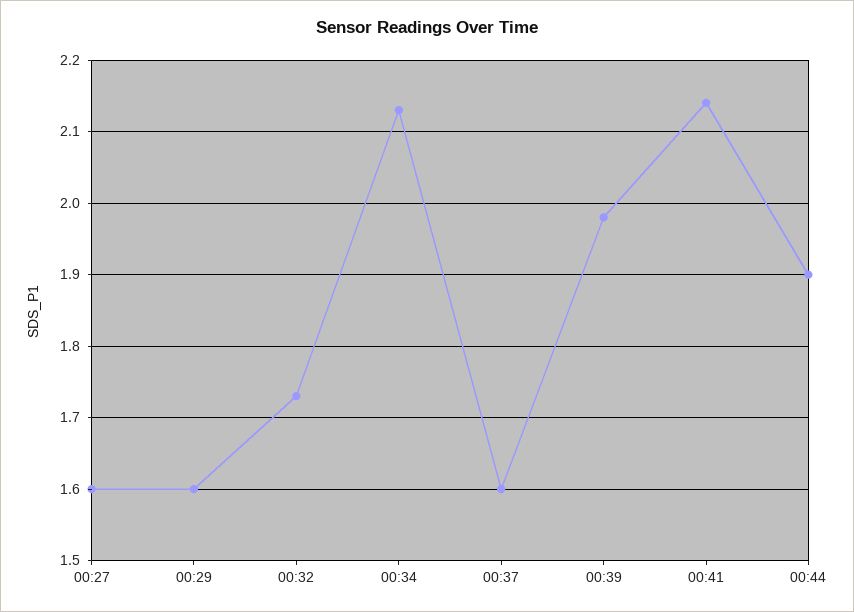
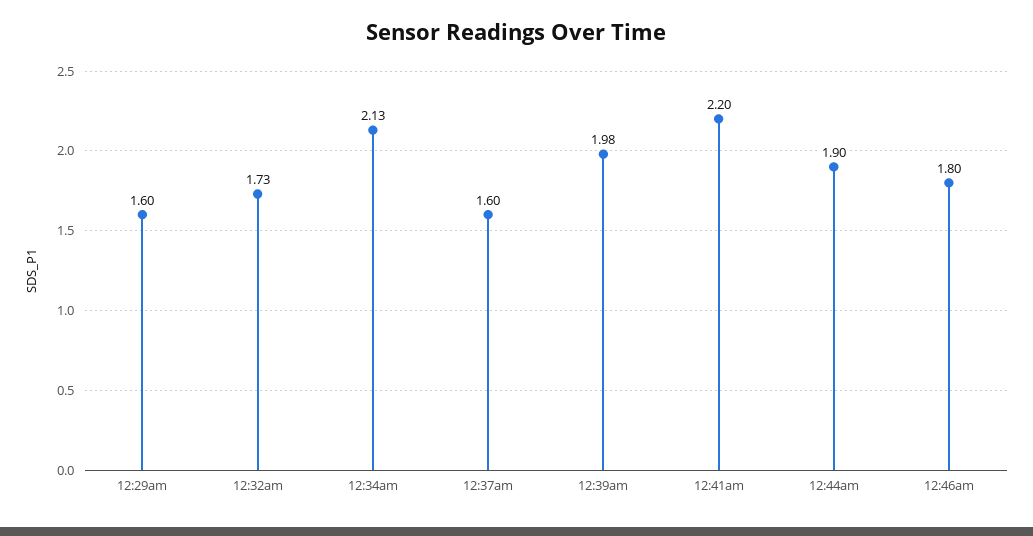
00:27: 1.6 -> none
00:41: 2.14 -> 2.2
12:46am: none -> 1.8

